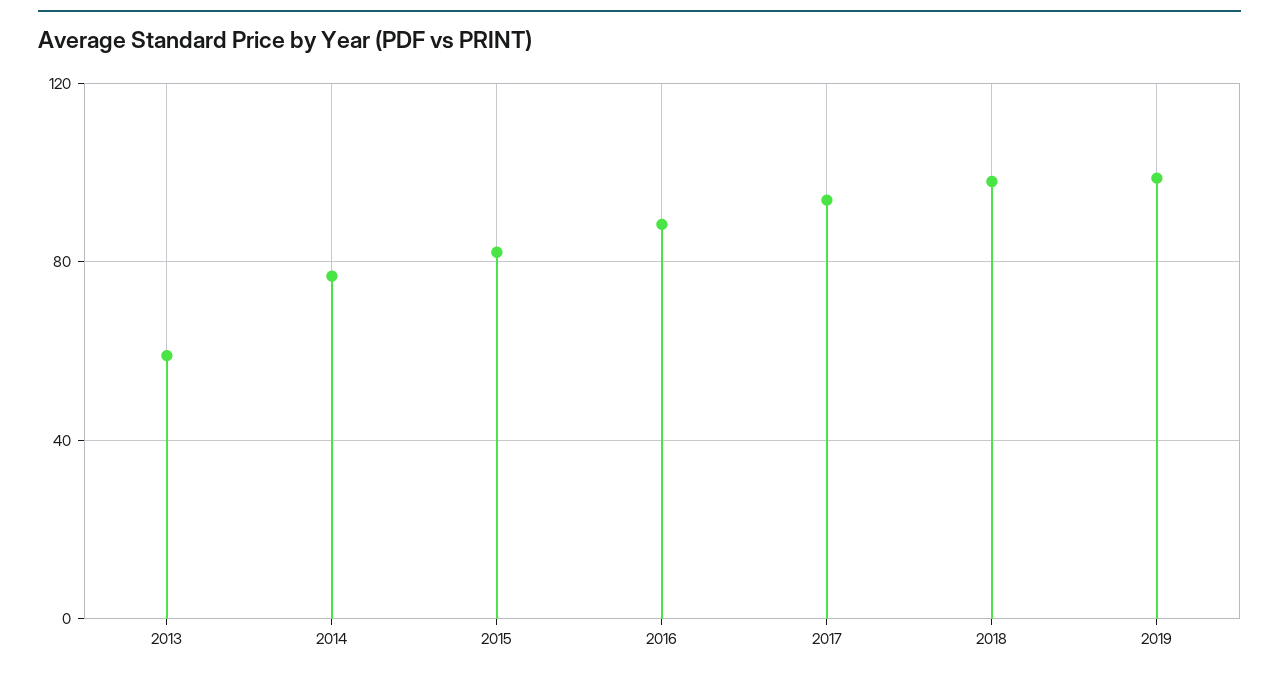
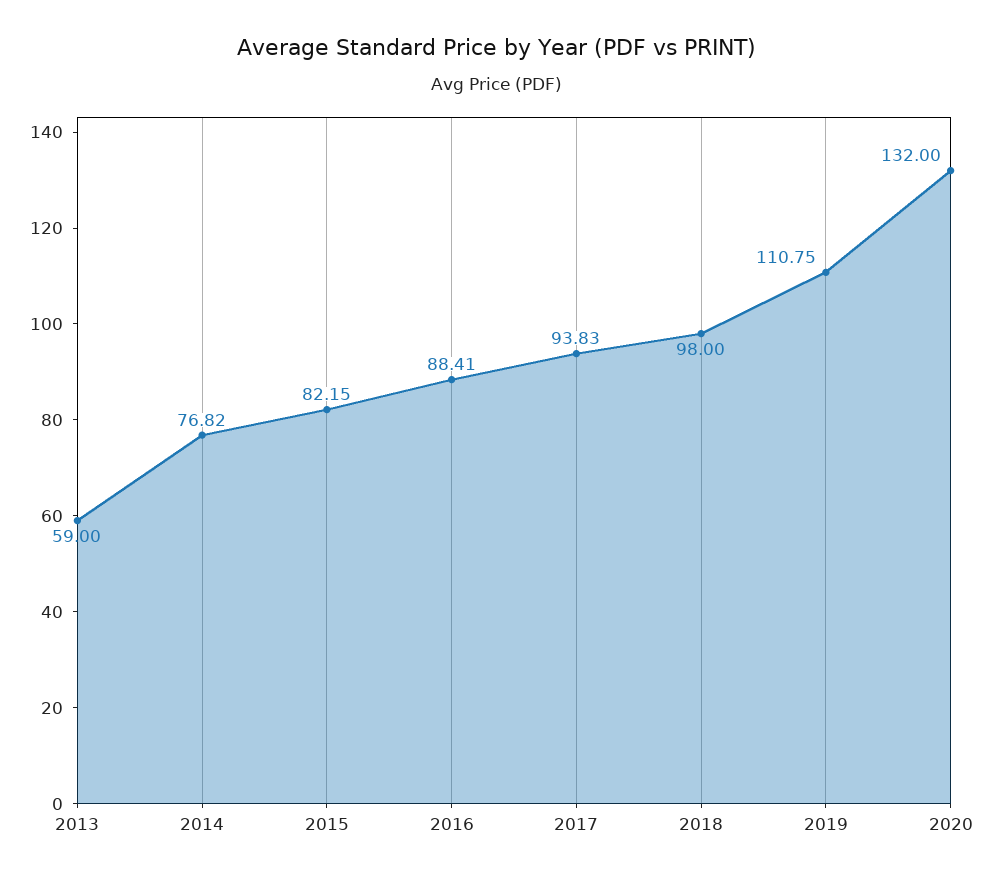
2019: 100 -> 110.75
2020: none -> 132

